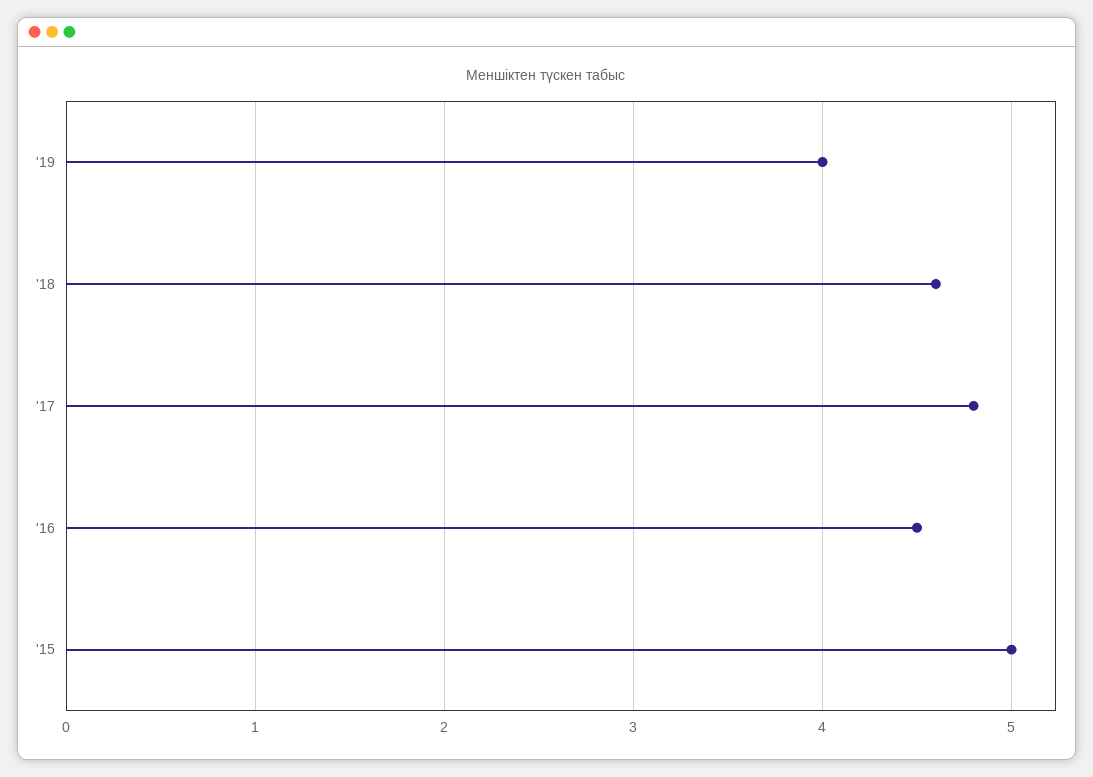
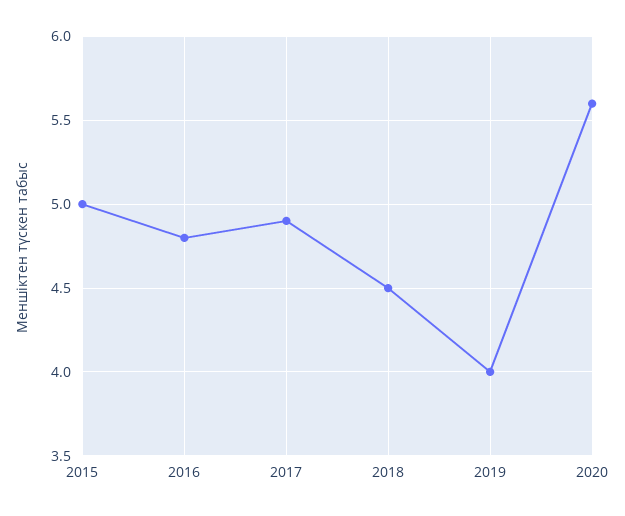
'18: 4.6 -> 4.5
'17: 4.8 -> 4.9
'16: 4.5 -> 4.8
2020: none -> 5.6

